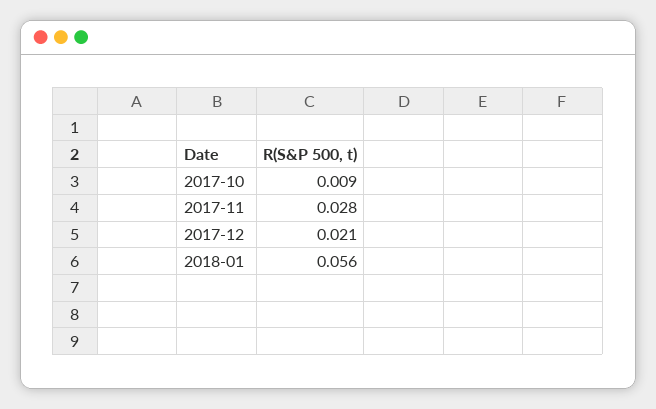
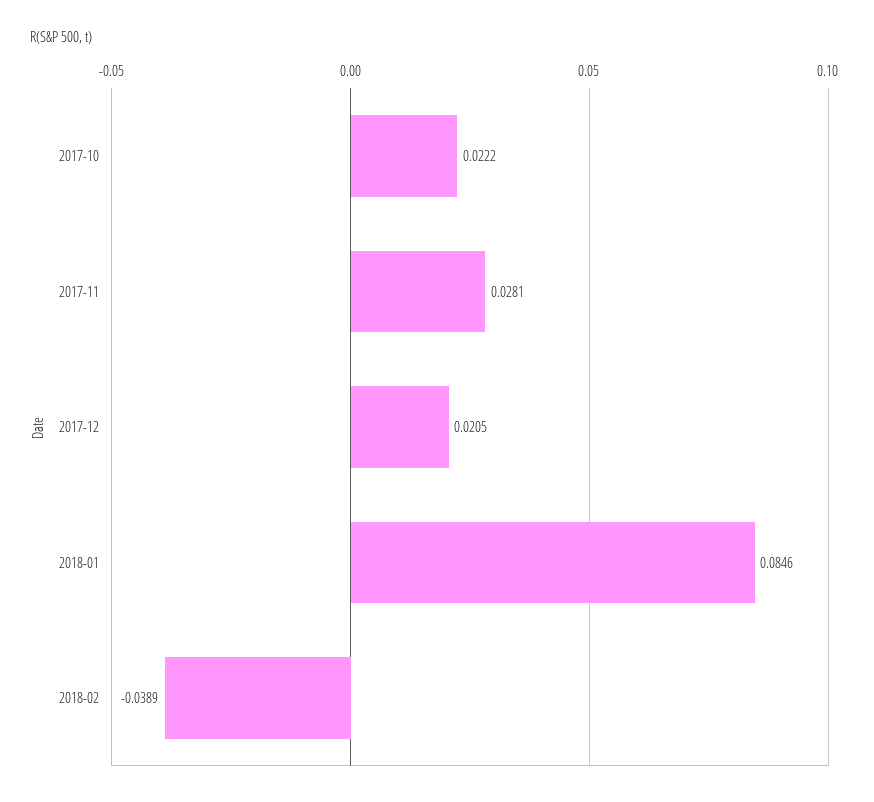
2017-10: 0.009 -> 0.0222
2018-01: 0.056 -> 0.0846
2018-02: none -> -0.0389

